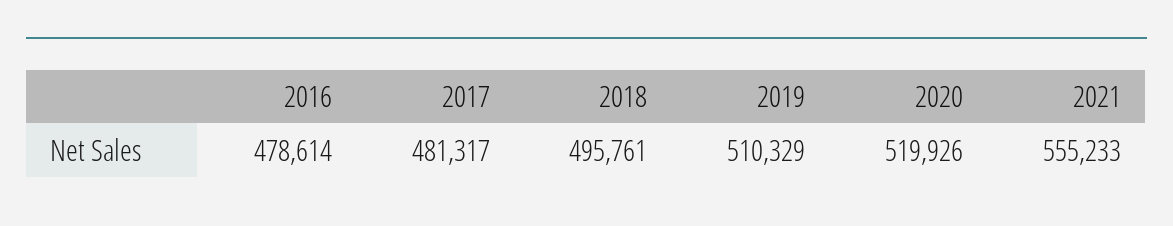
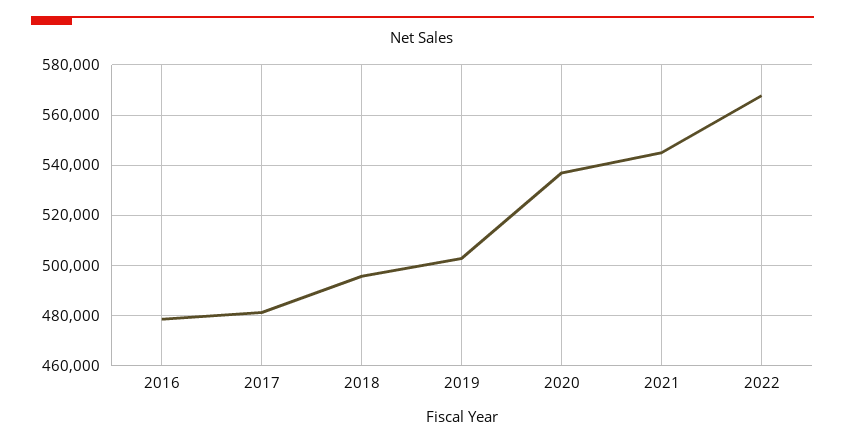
2019: 510329 -> 502500
2020: 519926 -> 537500
2021: 555233 -> 545000
2022: none -> 567500

